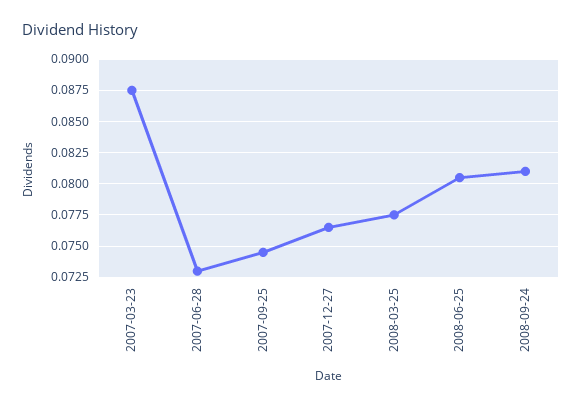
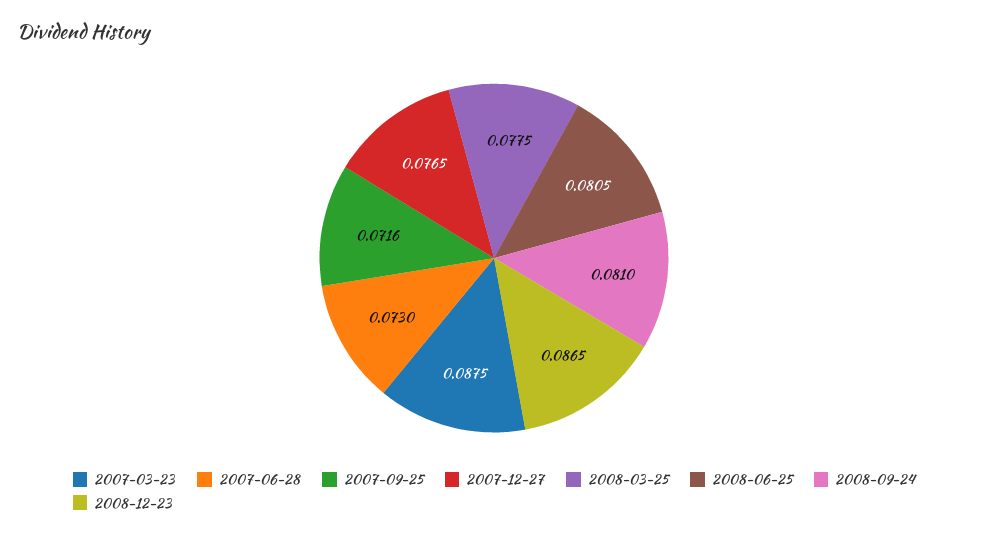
2007-09-25: 0.0745 -> 0.0716
2008-12-23: none -> 0.0865

